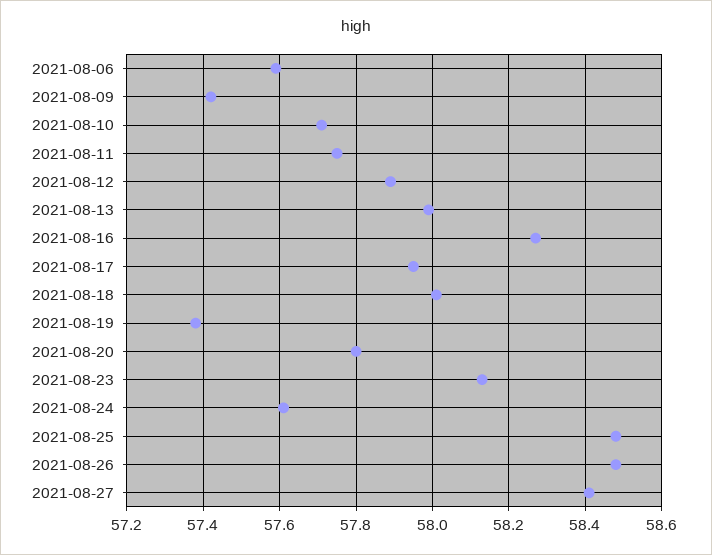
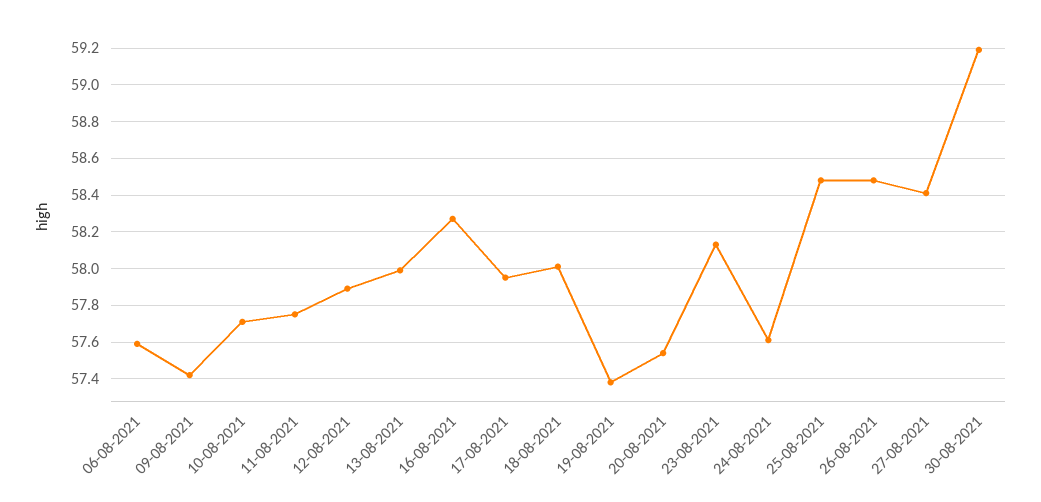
2021-08-20: 57.8 -> 57.55
30-08-2021: none -> 59.2

